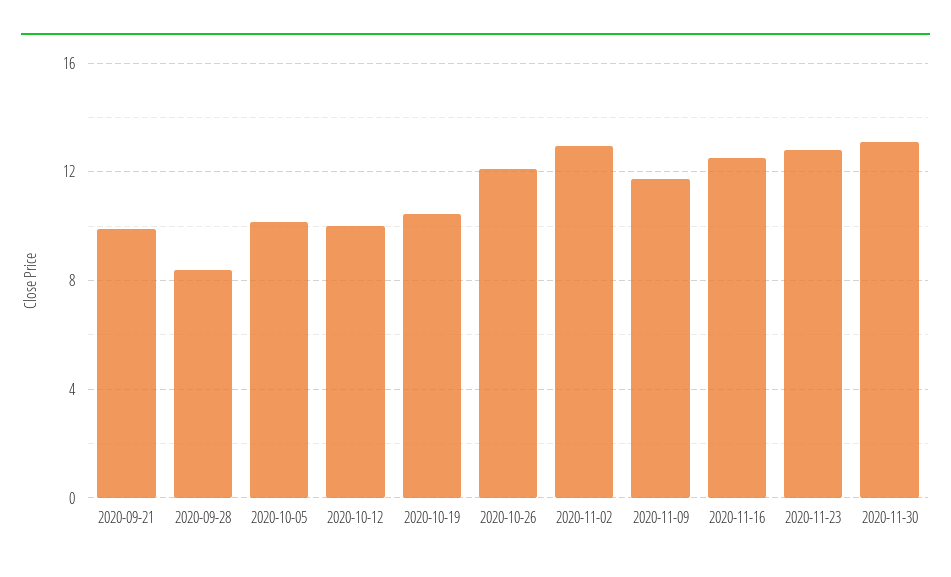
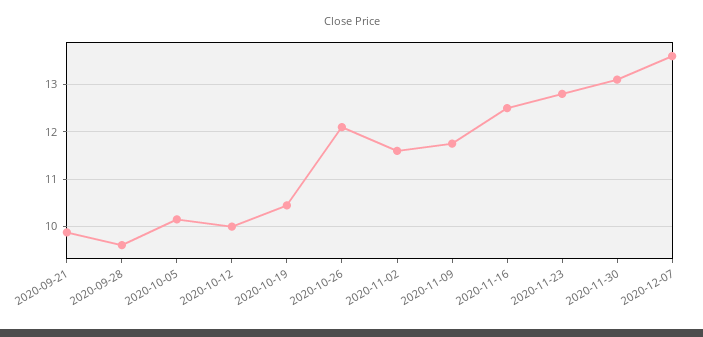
2020-09-28: 8.5 -> 9.6
2020-11-02: 13 -> 11.6
2020-12-07: none -> 13.6

